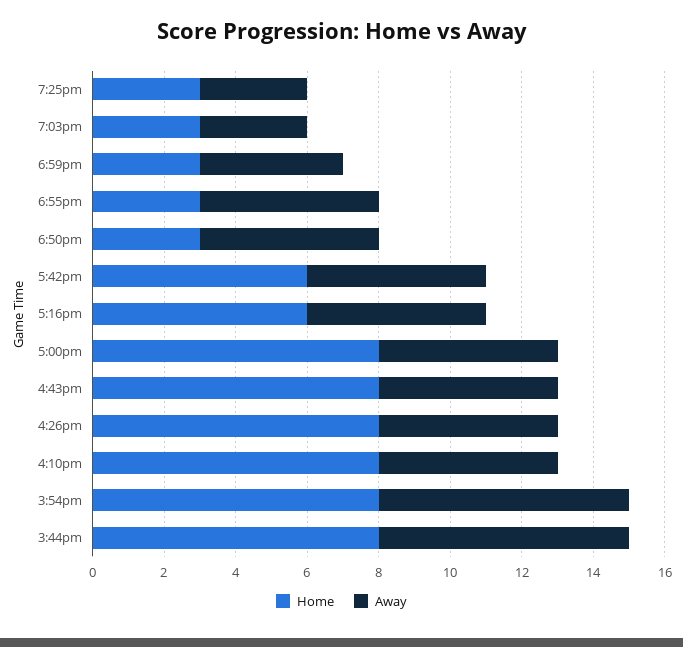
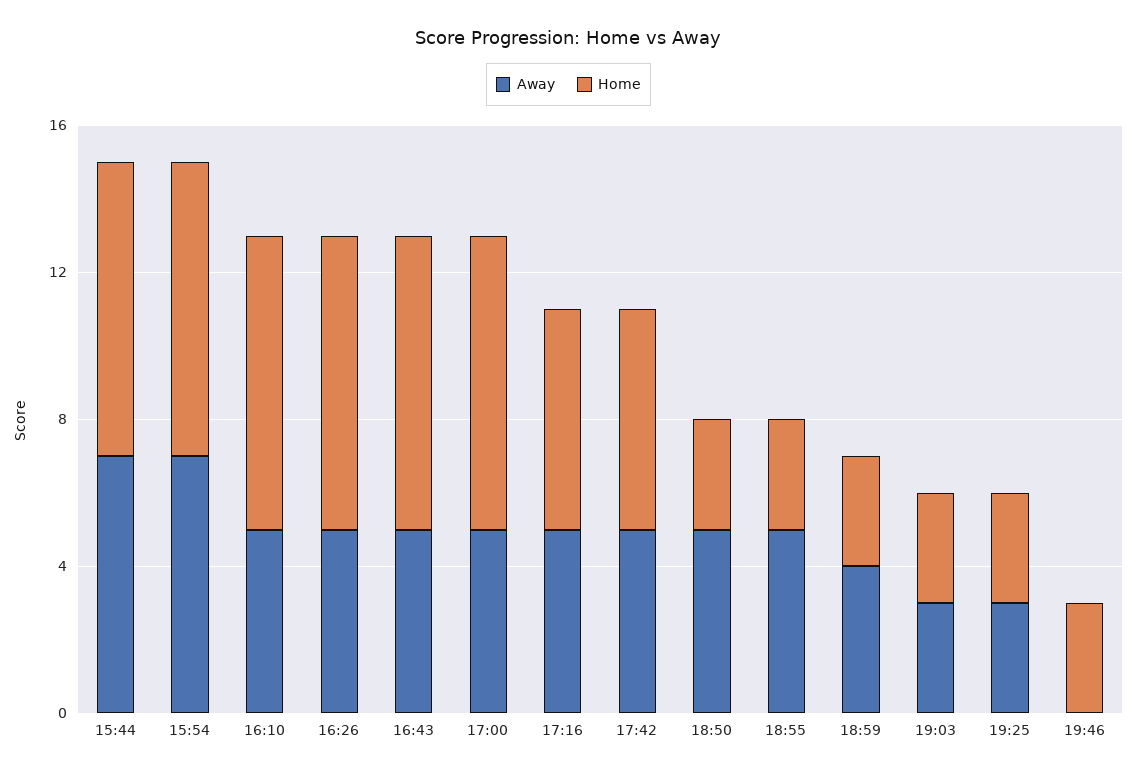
Away, 19:46: none -> 0
Home, 19:46: none -> 3

